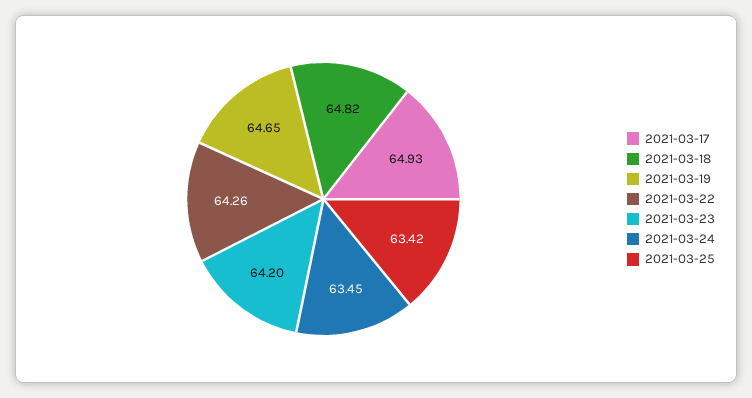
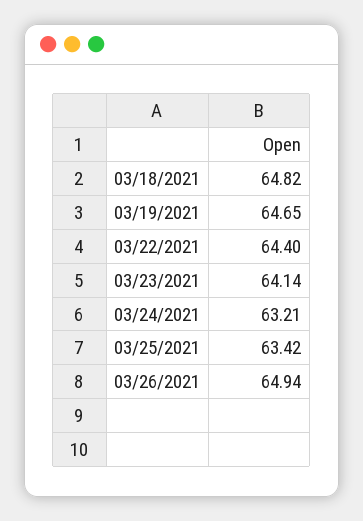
2021-03-17: 64.93 -> none
2021-03-22: 64.26 -> 64.4
2021-03-23: 64.2 -> 64.14
2021-03-24: 63.45 -> 63.21
03/26/2021: none -> 64.94

